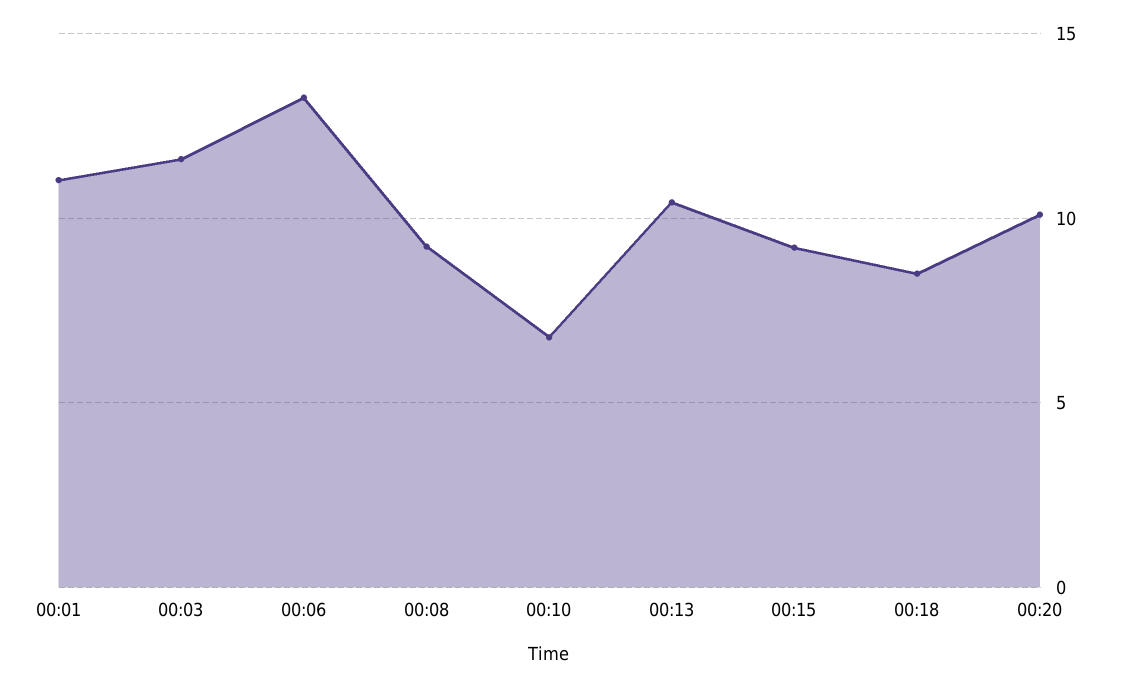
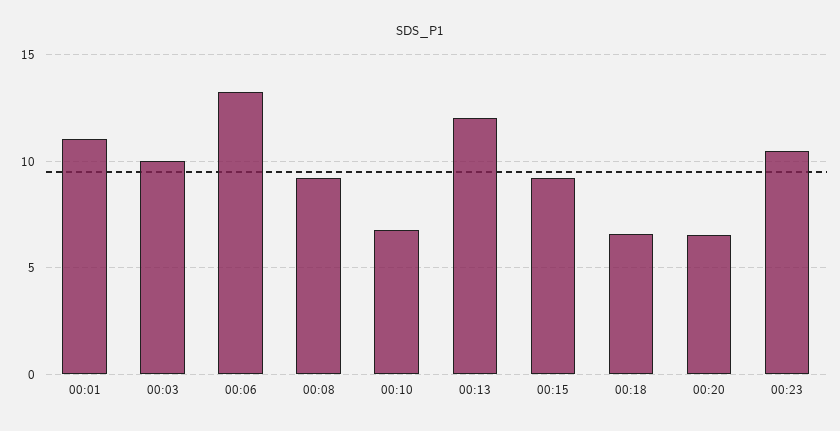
00:03: 11.5 -> 10
00:13: 10.5 -> 12
00:18: 8.5 -> 6.5
00:20: 10 -> 6.5
00:23: none -> 10.5

